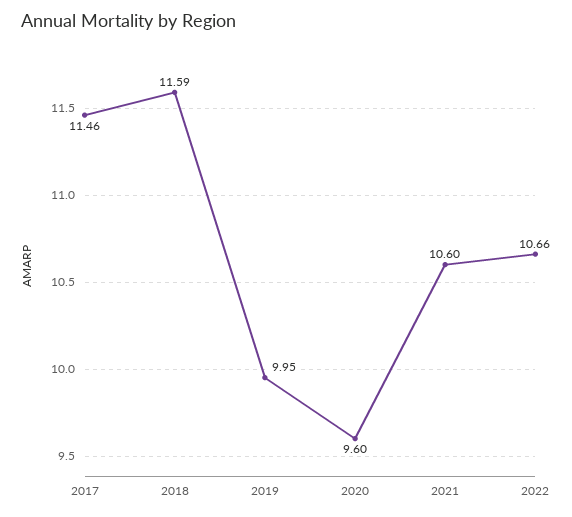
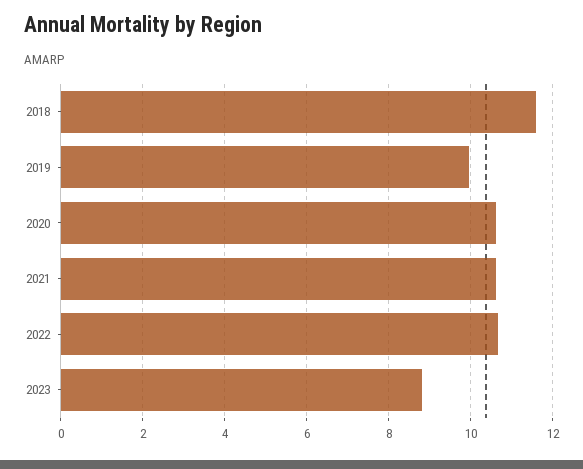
2017: 11.46 -> none
2020: 9.6 -> 10.6
2023: none -> 8.8

